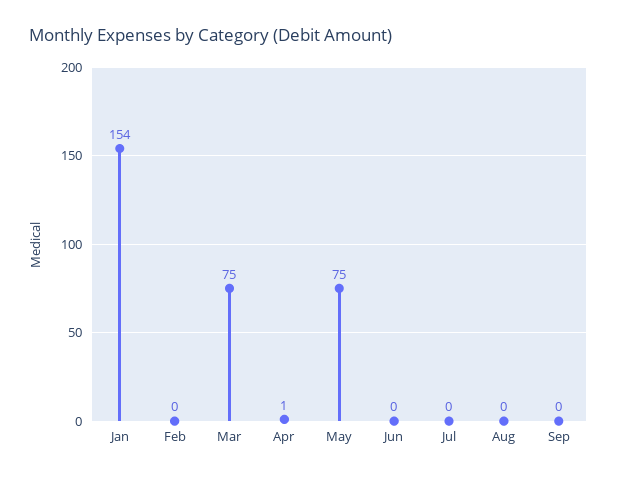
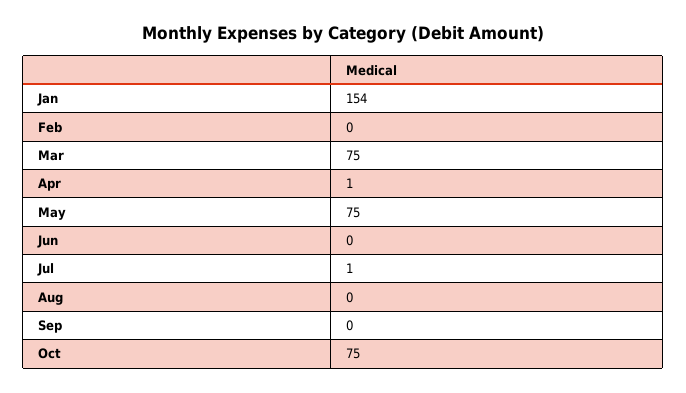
Jul: 0 -> 1
Oct: none -> 75

